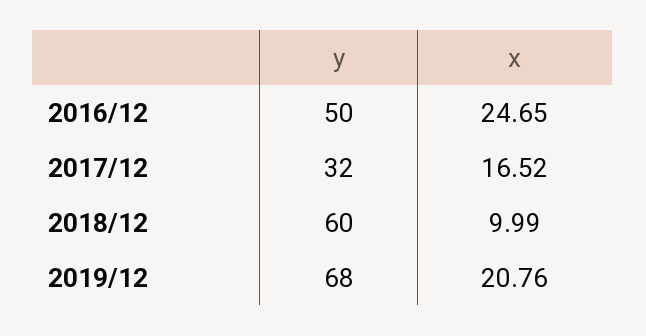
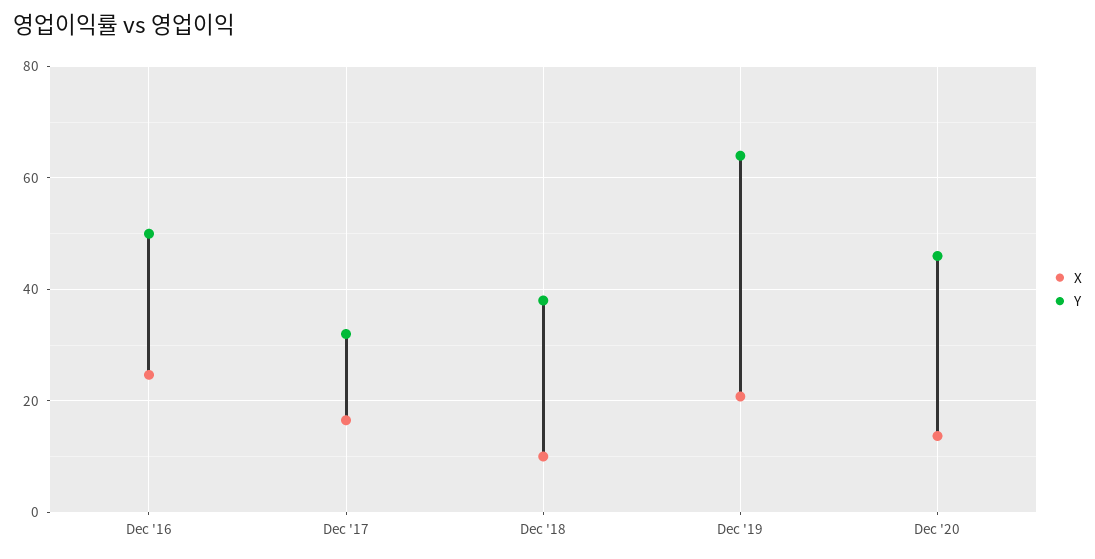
y, 2018/12: 60 -> 38
y, 2019/12: 68 -> 64
x, Dec '20: none -> 14
y, Dec '20: none -> 46

